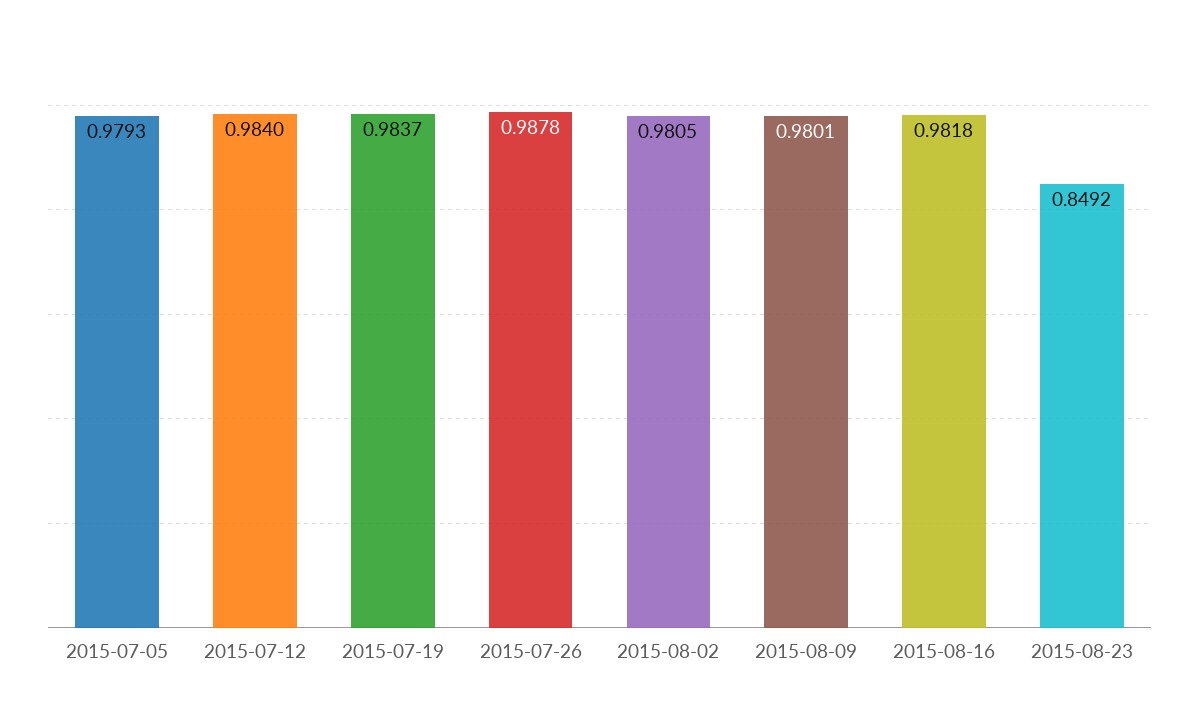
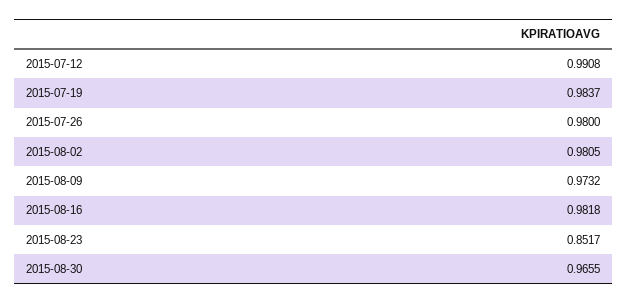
2015-07-05: 0.9793 -> none
2015-07-12: 0.984 -> 0.9908
2015-07-26: 0.9878 -> 0.98
2015-08-09: 0.9801 -> 0.9732
2015-08-23: 0.8492 -> 0.8517
2015-08-30: none -> 0.9655

